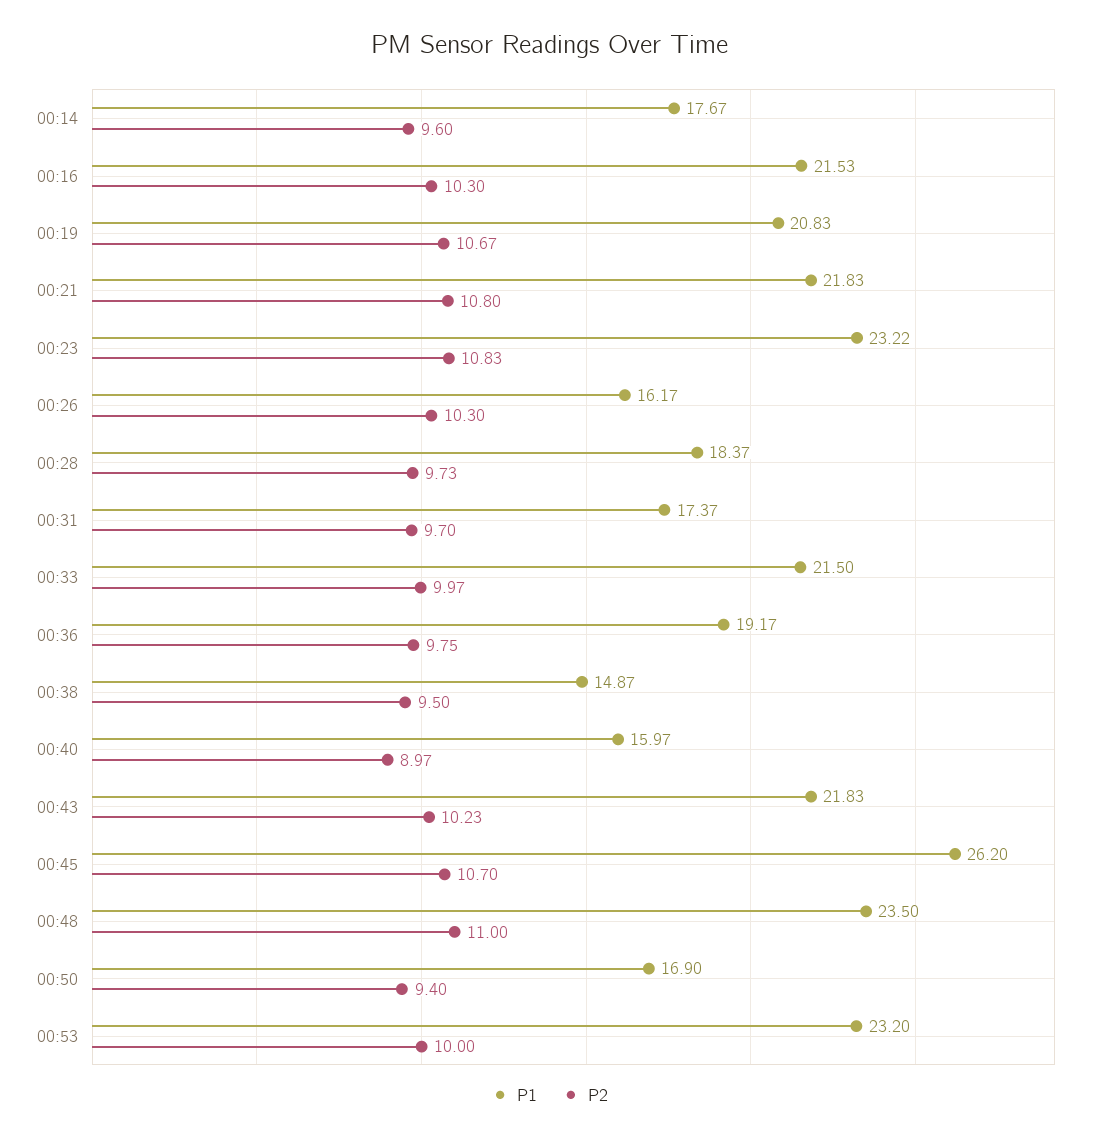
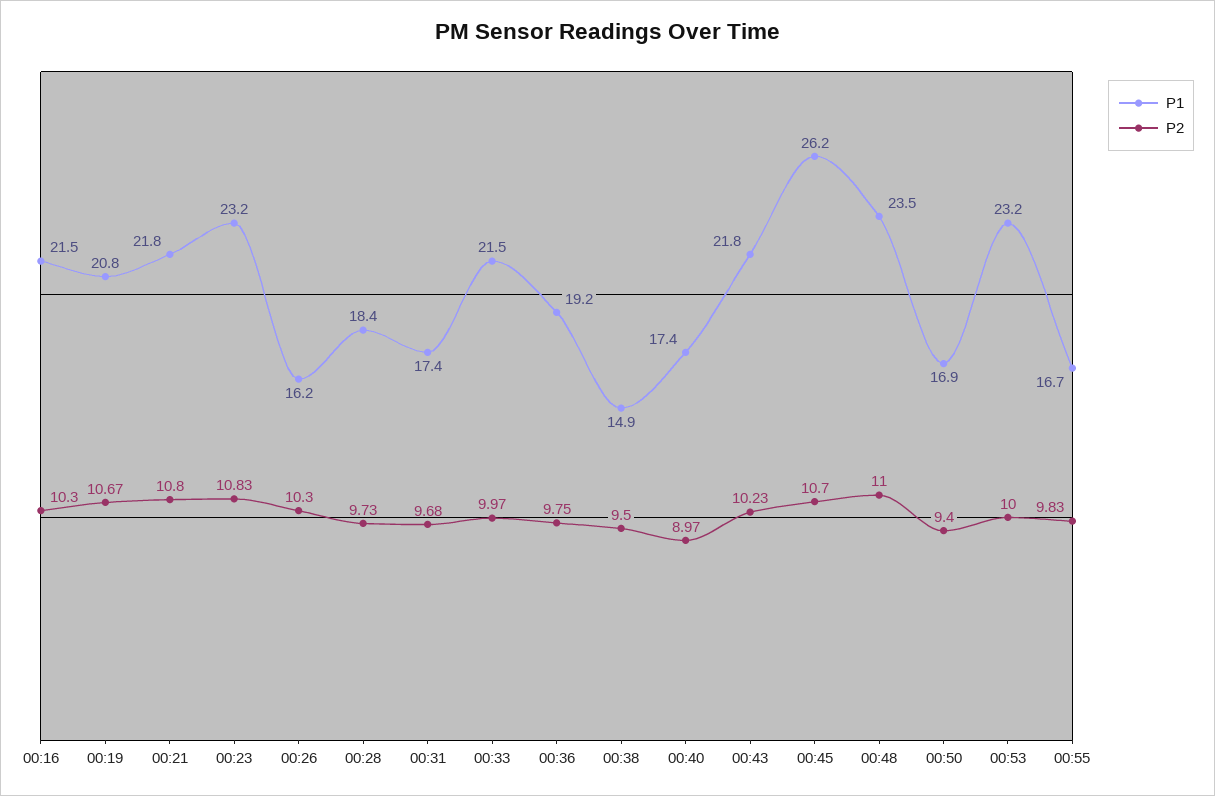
P1, 00:14: 17.67 -> none
P2, 00:14: 9.6 -> none
P2, 00:31: 9.7 -> 9.68
P1, 00:40: 15.97 -> 17.4
P1, 00:55: none -> 16.7
P2, 00:55: none -> 9.83

